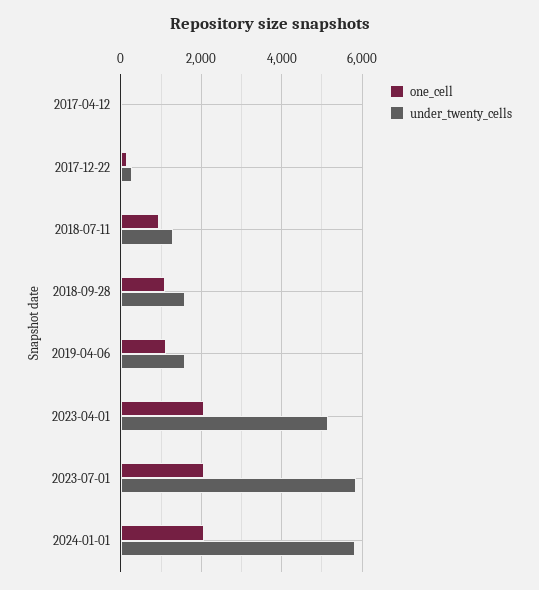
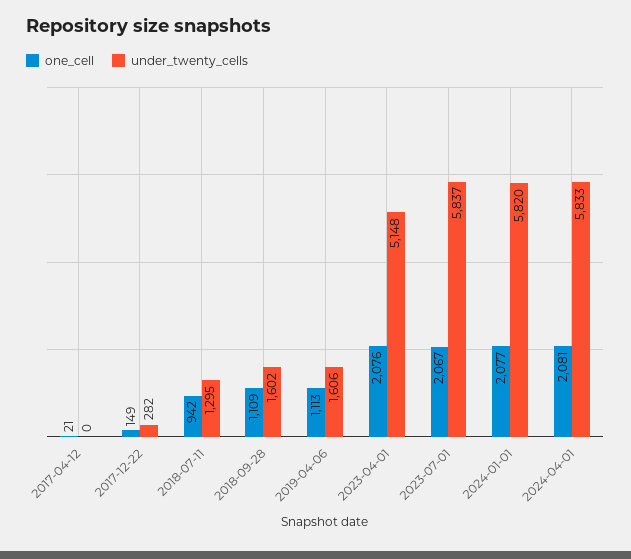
one_cell, 2024-04-01: none -> 2081
under_twenty_cells, 2024-04-01: none -> 5833

